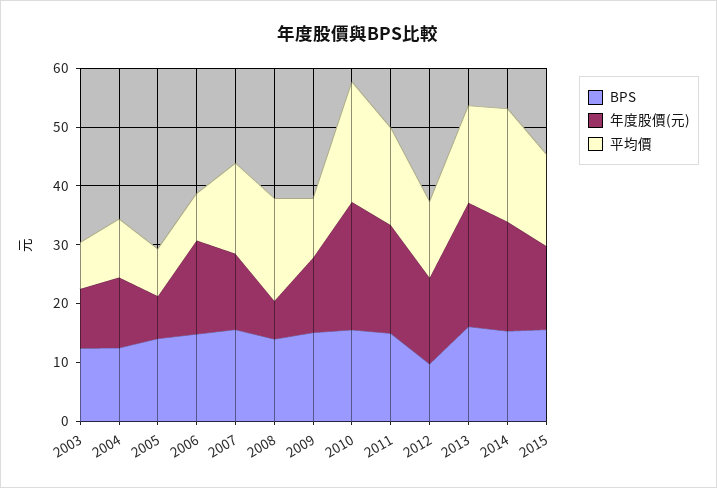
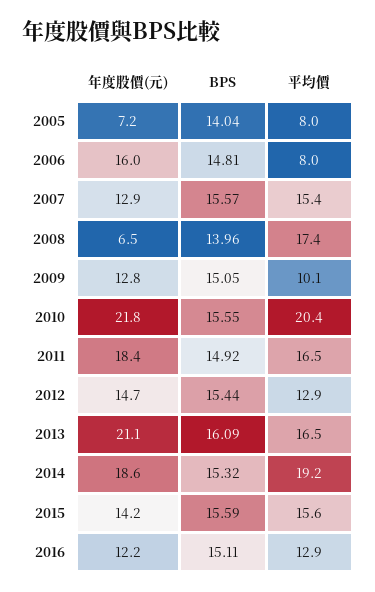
BPS, 2003: 12 -> none
年度股價(元), 2003: 10 -> none
平均價, 2003: 8 -> none
BPS, 2004: 12 -> none
年度股價(元), 2004: 12 -> none
平均價, 2004: 10 -> none
BPS, 2012: 10 -> 15.44
年度股價(元), 2016: none -> 12.2
BPS, 2016: none -> 15.11
平均價, 2016: none -> 12.9

